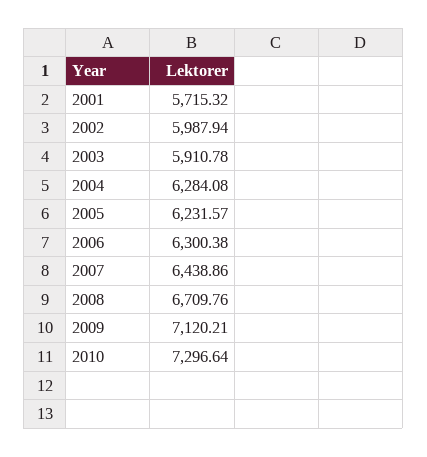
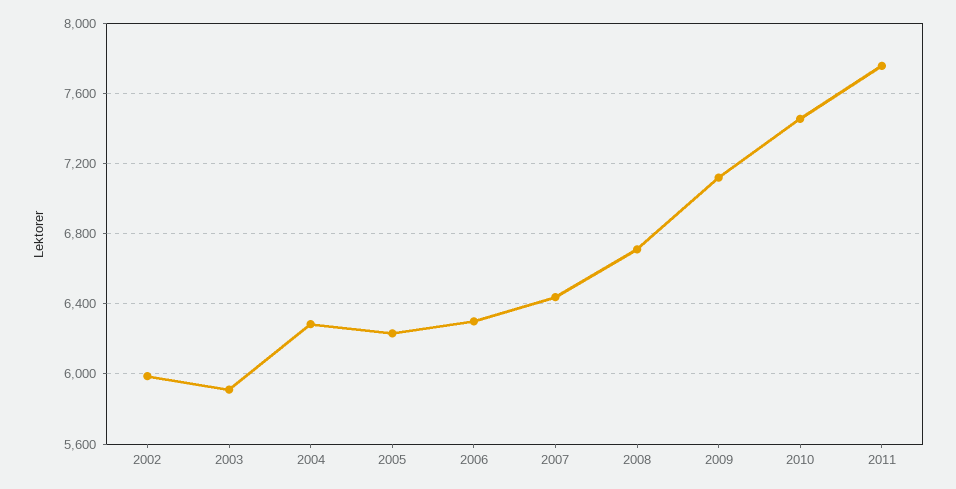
2001: 5715.32 -> none
2010: 7296.64 -> 7450
2011: none -> 7750

